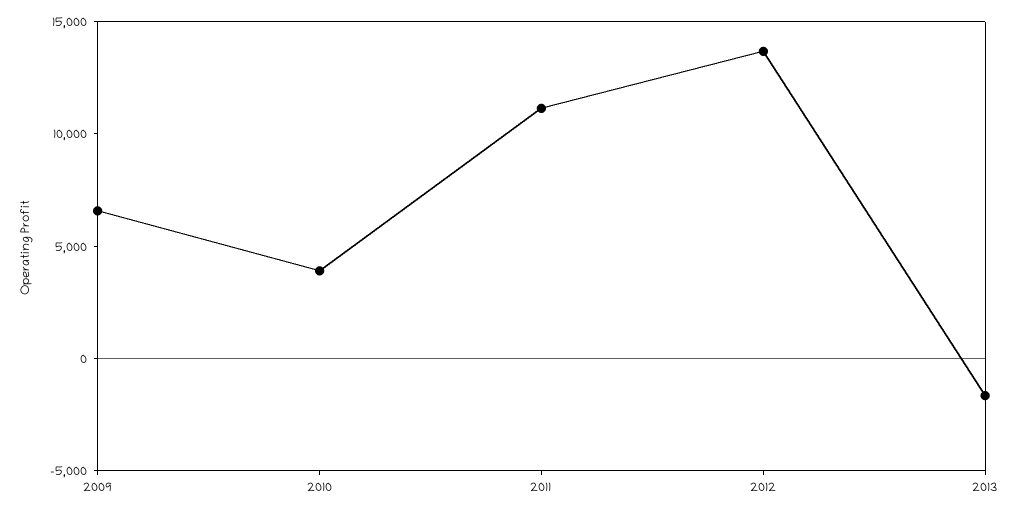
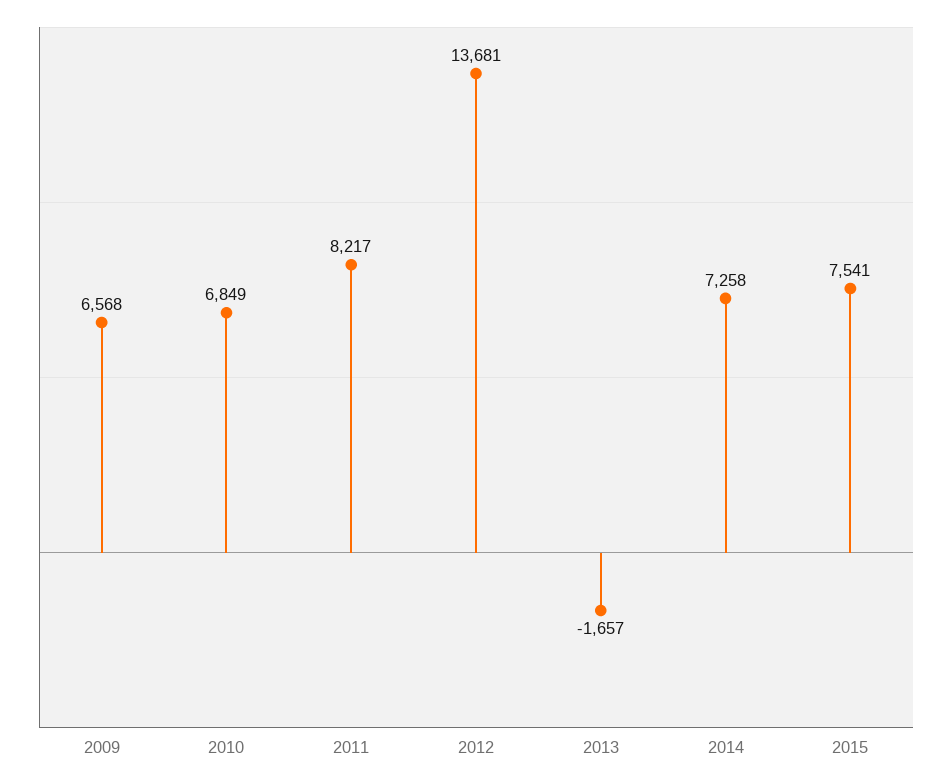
2010: 4000 -> 6849
2011: 11000 -> 8217
2014: none -> 7258
2015: none -> 7541

